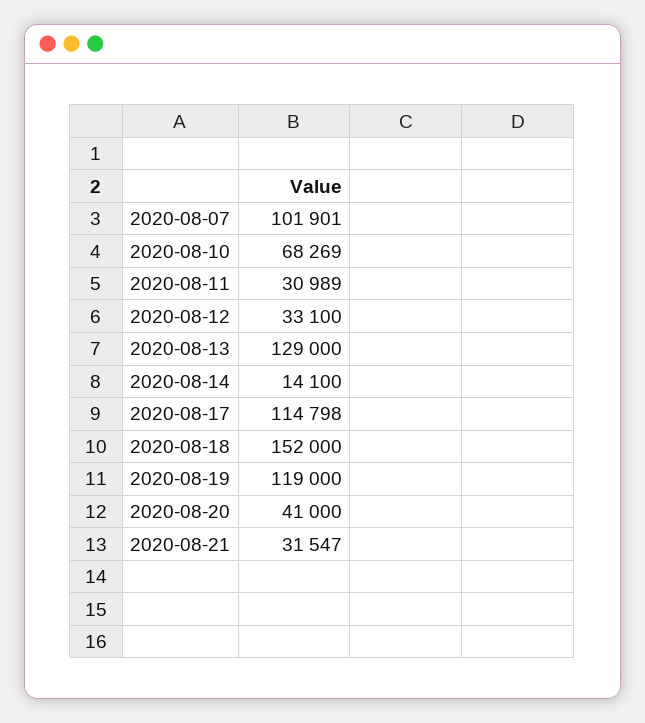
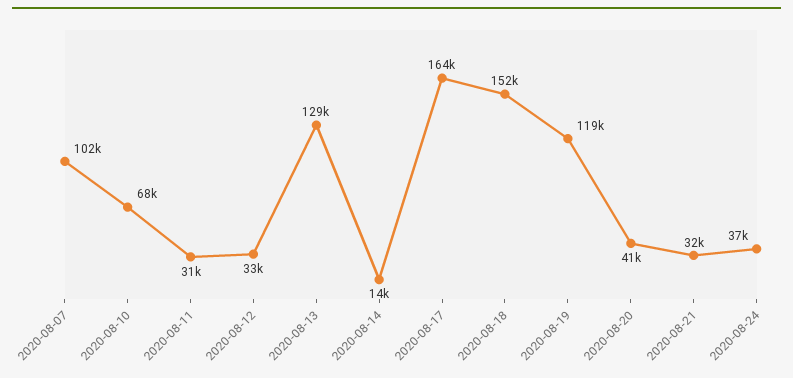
2020-08-17: 114798 -> 164000
2020-08-24: none -> 37000

